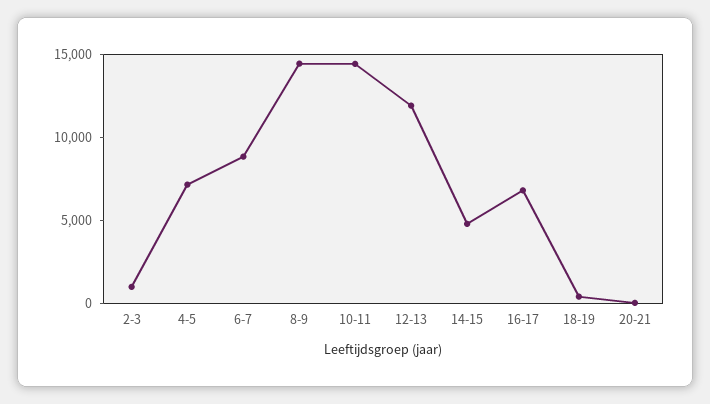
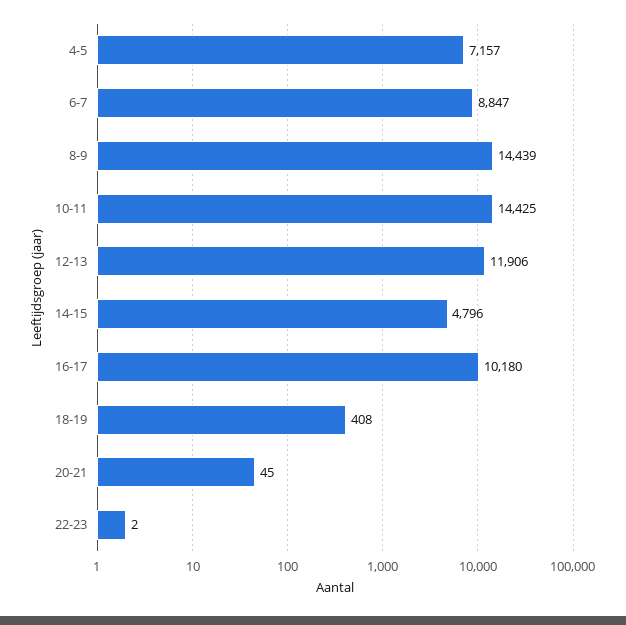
2-3: 1000 -> none
16-17: 7000 -> 10180
22-23: none -> 2

